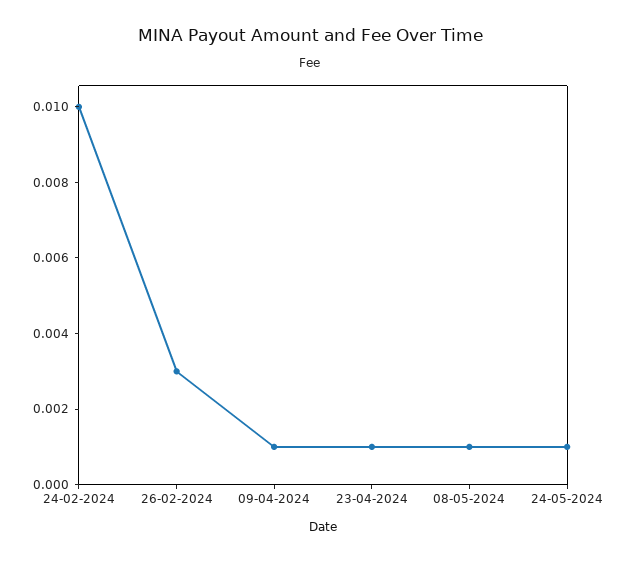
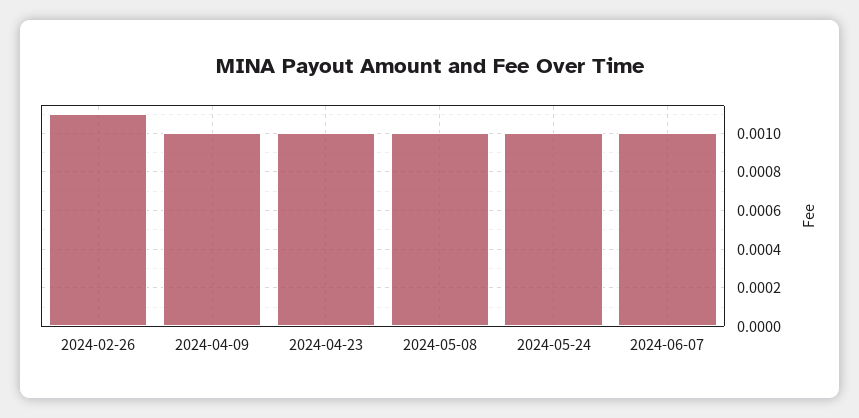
24-02-2024: 0.01 -> none
26-02-2024: 0.003 -> 0.0011
2024-06-07: none -> 0.001

